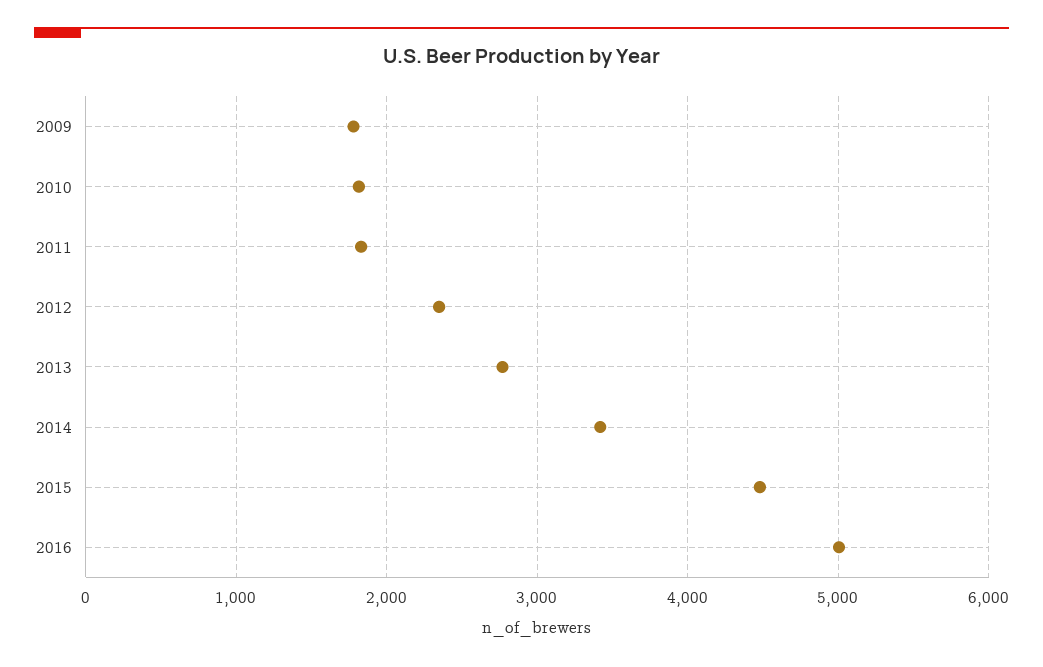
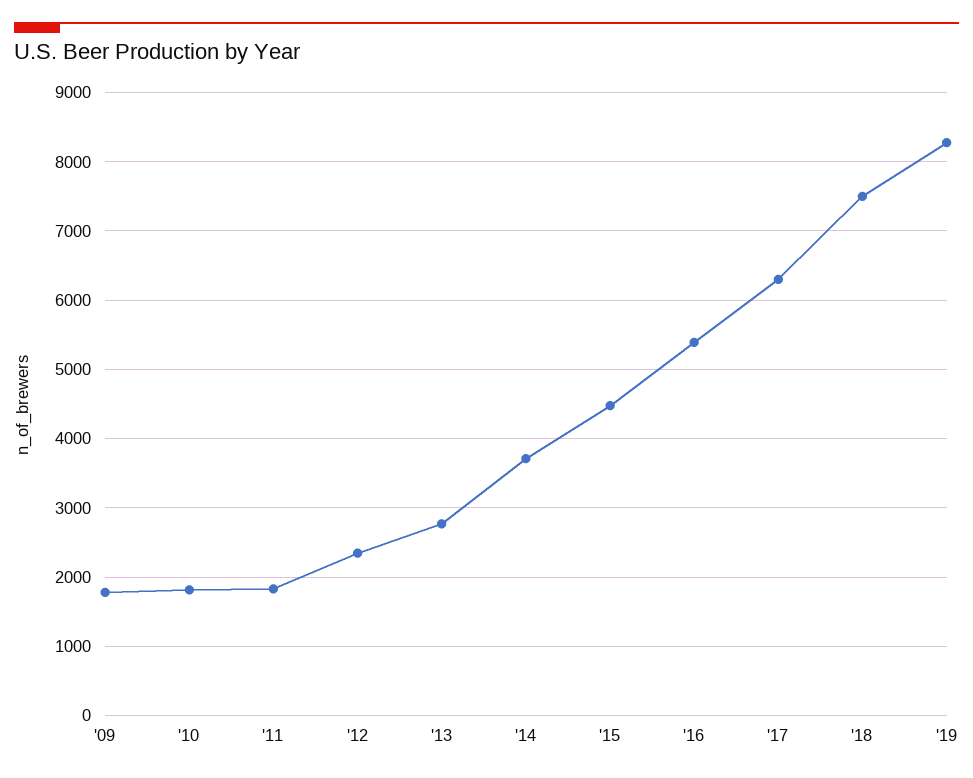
2014: 3400 -> 3700
2016: 5000 -> 5400
'17: none -> 6300
'18: none -> 7500
'19: none -> 8300

